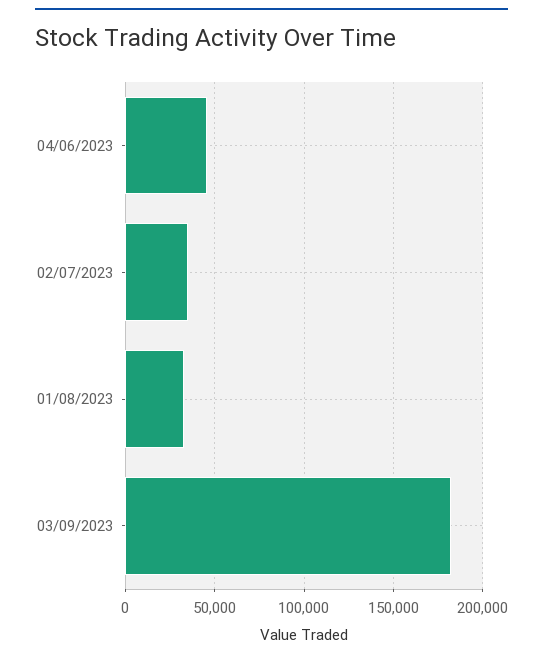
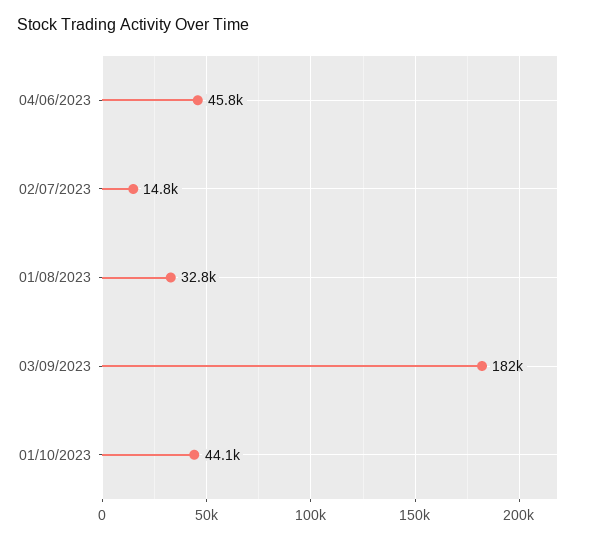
02/07/2023: 35000 -> 14800
01/10/2023: none -> 44100

